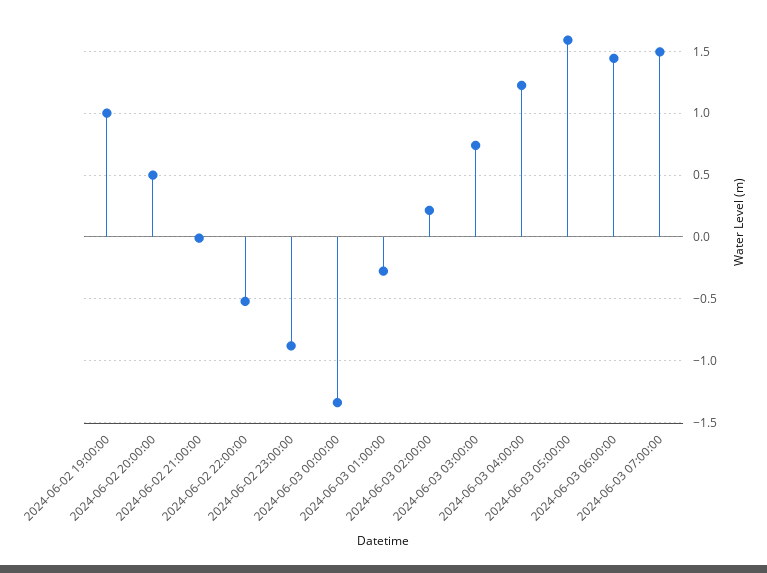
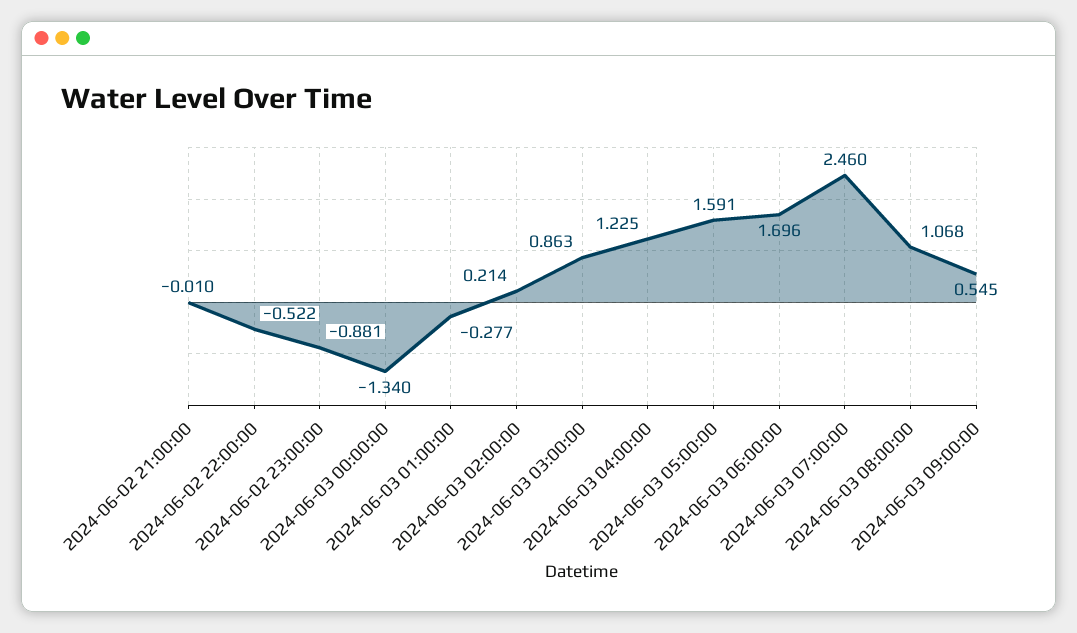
2024-06-02 19:00:00: 1 -> none
2024-06-02 20:00:00: 0.5 -> none
2024-06-03 03:00:00: 0.75 -> 0.863
2024-06-03 06:00:00: 1.45 -> 1.696
2024-06-03 07:00:00: 1.5 -> 2.46
2024-06-03 08:00:00: none -> 1.068
2024-06-03 09:00:00: none -> 0.545

